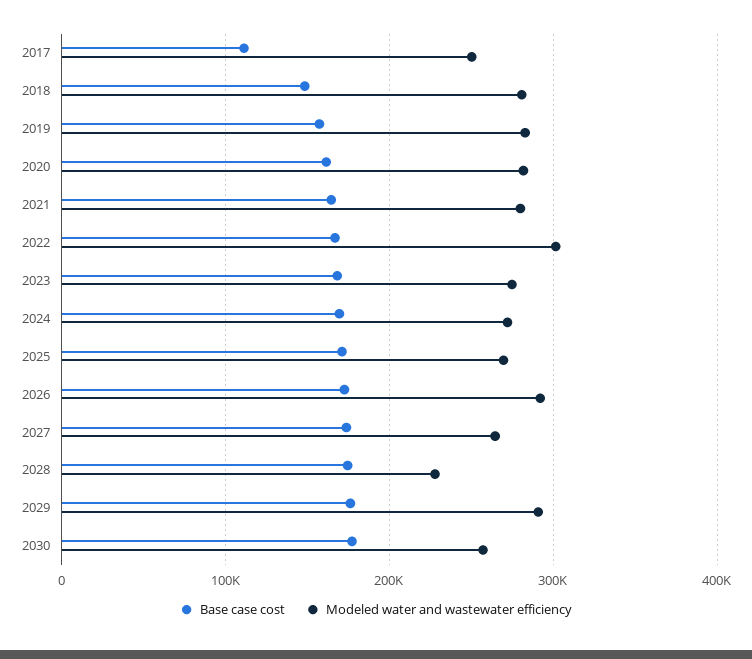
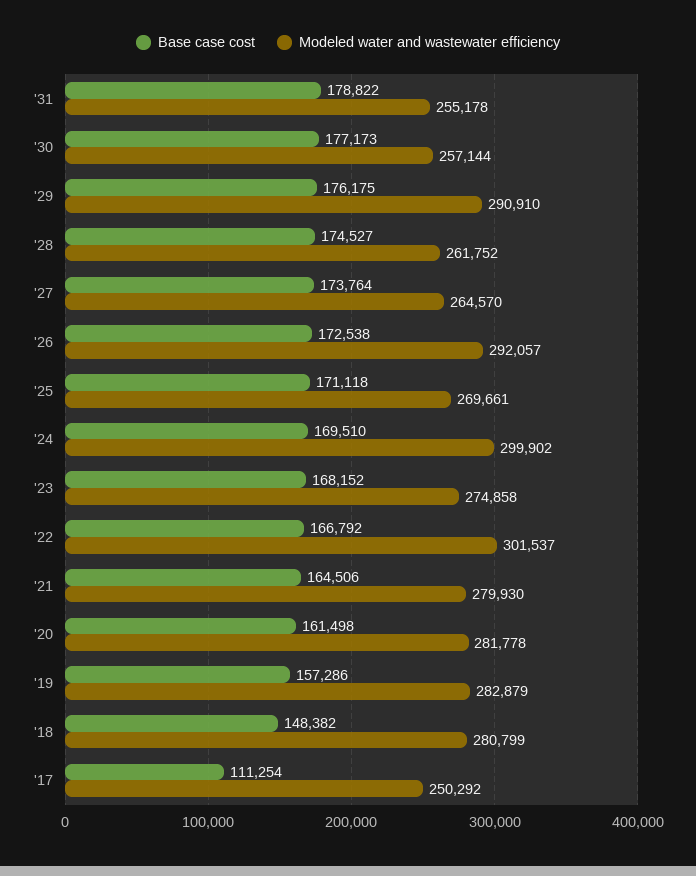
Modeled water and wastewater efficiency, 2024: 270000 -> 299902
Modeled water and wastewater efficiency, 2028: 230000 -> 261752
Base case cost, '31: none -> 178822
Modeled water and wastewater efficiency, '31: none -> 255178

